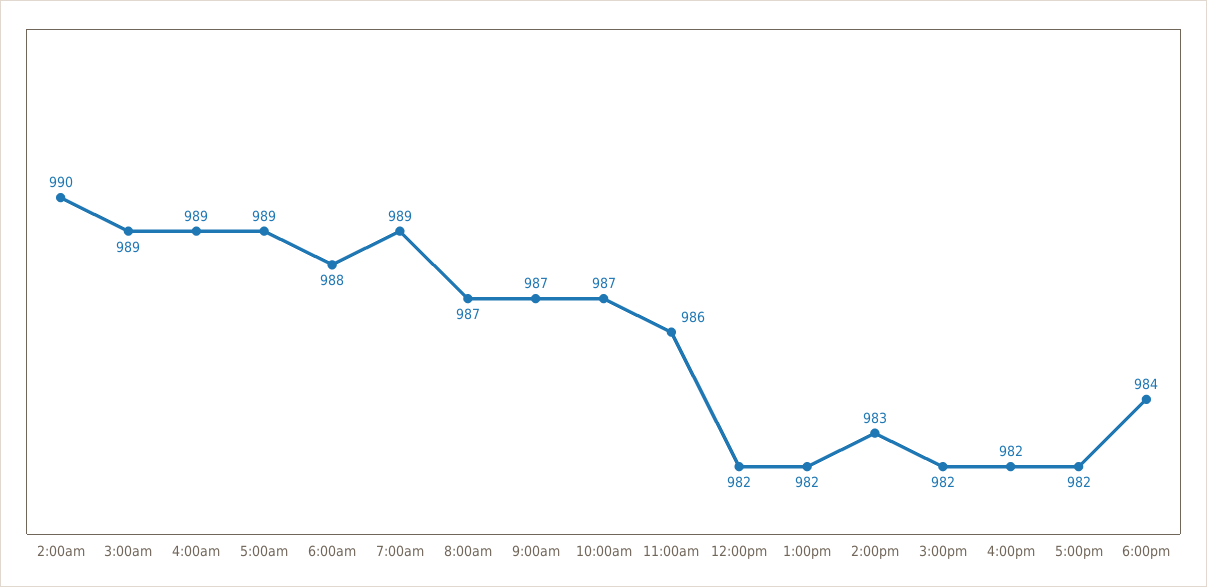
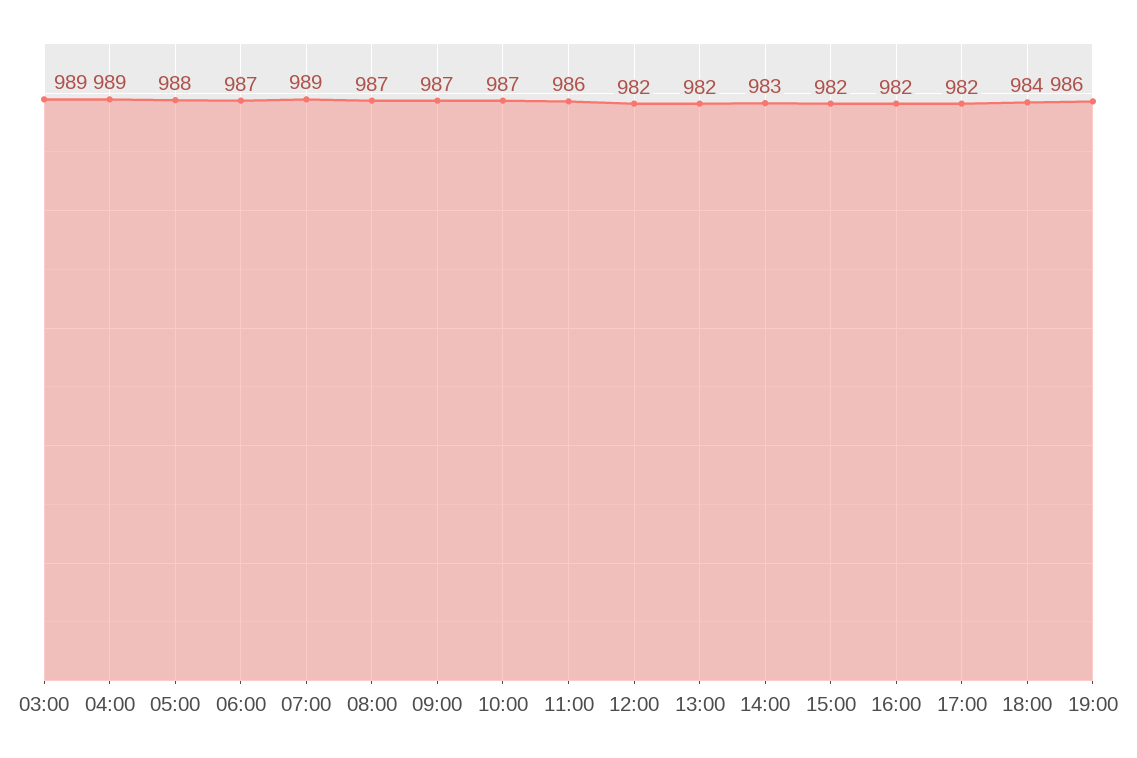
2:00am: 990 -> none
5:00am: 989 -> 988
6:00am: 988 -> 987
19:00: none -> 986

